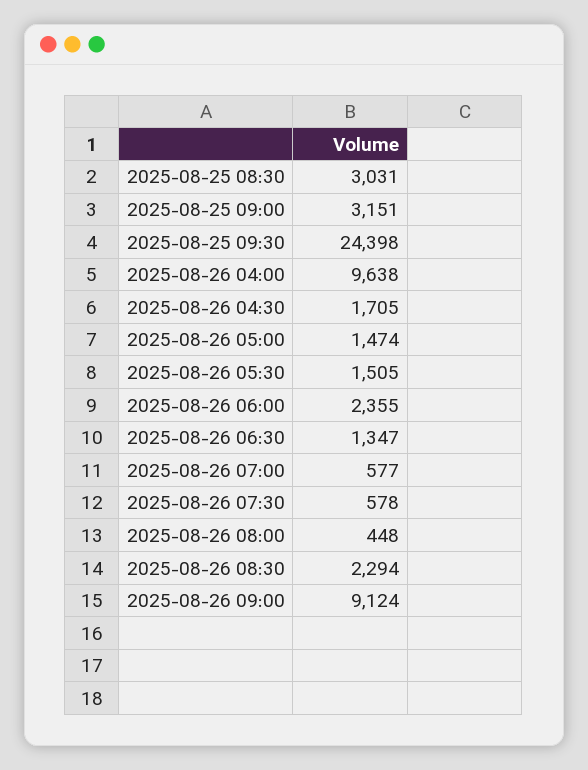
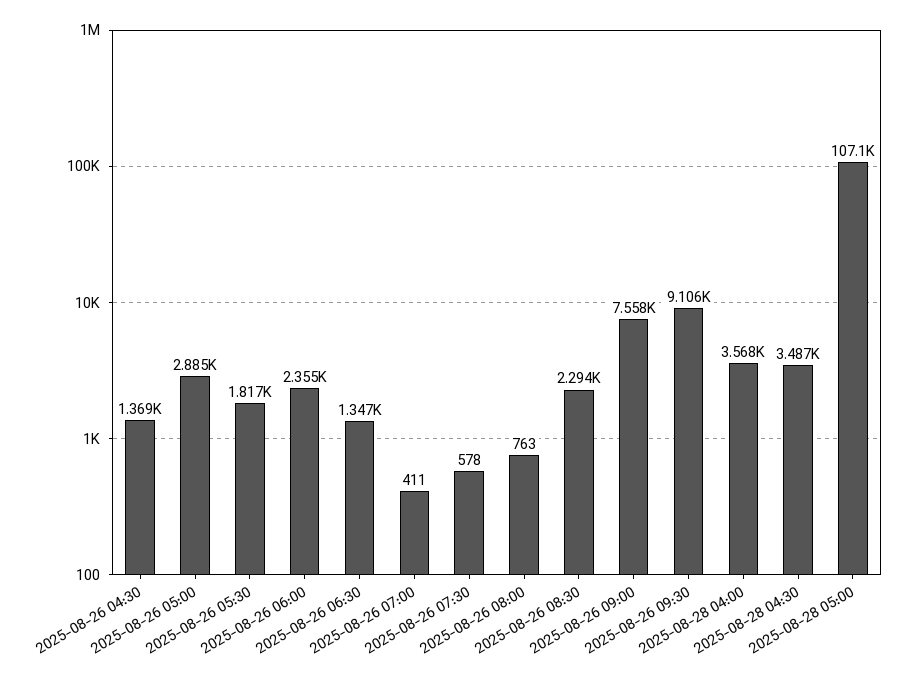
2025-08-25 08:30: 3031 -> none
2025-08-25 09:00: 3151 -> none
2025-08-25 09:30: 24398 -> none
2025-08-26 04:00: 9638 -> none
2025-08-26 04:30: 1705 -> 1369
2025-08-26 05:00: 1474 -> 2885
2025-08-26 05:30: 1505 -> 1817
2025-08-26 07:00: 577 -> 411
2025-08-26 08:00: 448 -> 763
2025-08-26 09:00: 9124 -> 7558
2025-08-26 09:30: none -> 9106
2025-08-28 04:00: none -> 3568
2025-08-28 04:30: none -> 3487
2025-08-28 05:00: none -> 107100

